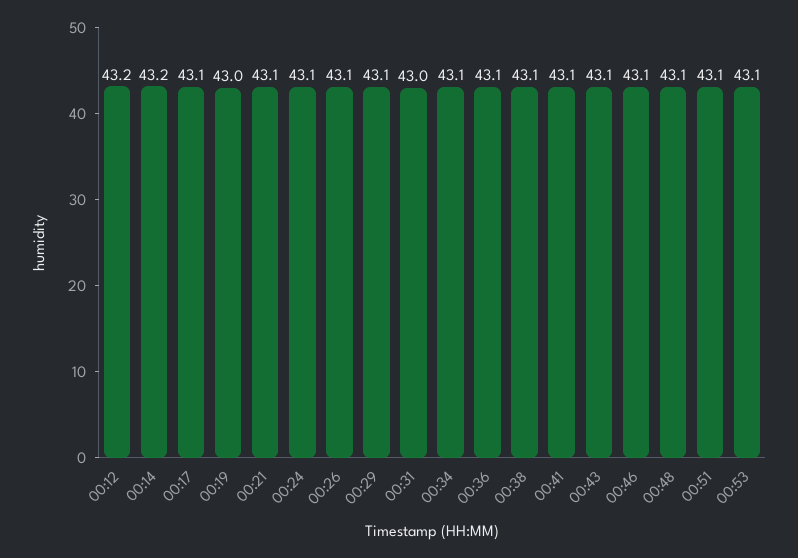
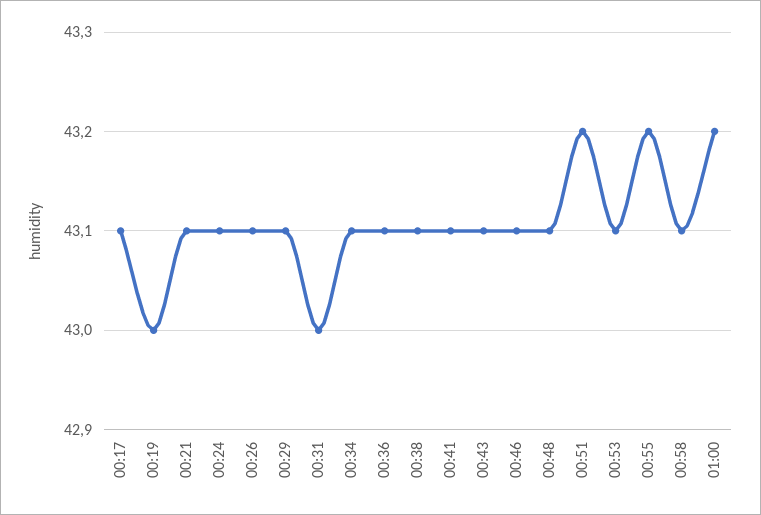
00:12: 43.2 -> none
00:14: 43.2 -> none
00:51: 43.1 -> 43.2
00:55: none -> 43.2
00:58: none -> 43.1
01:00: none -> 43.2

